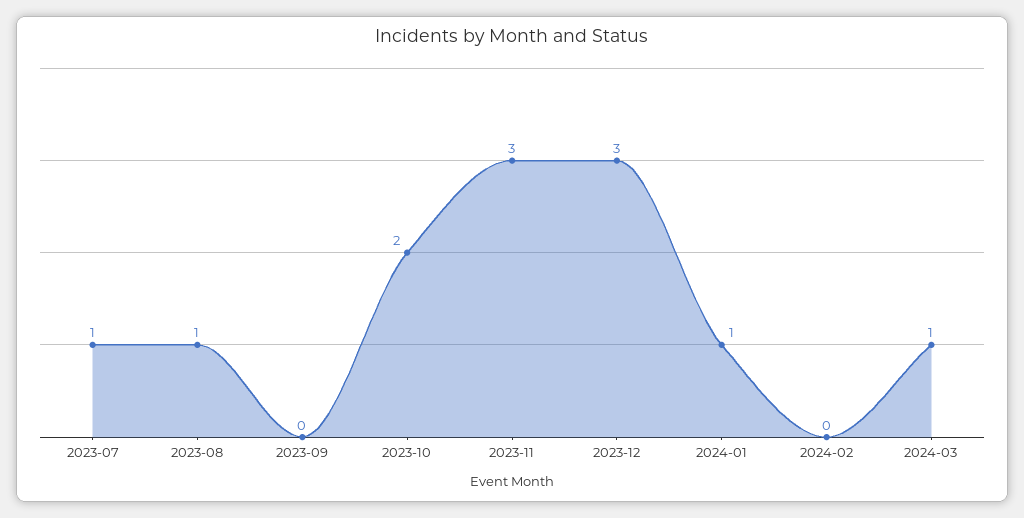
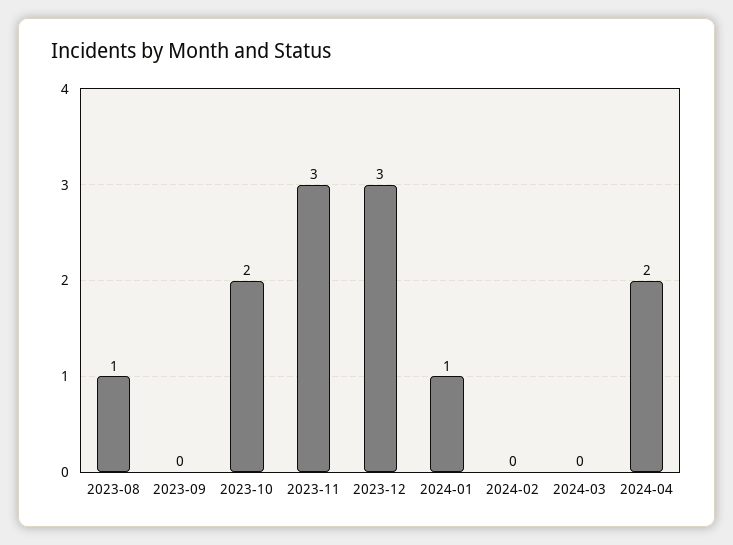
2023-07: 1 -> none
2024-03: 1 -> 0
2024-04: none -> 2

